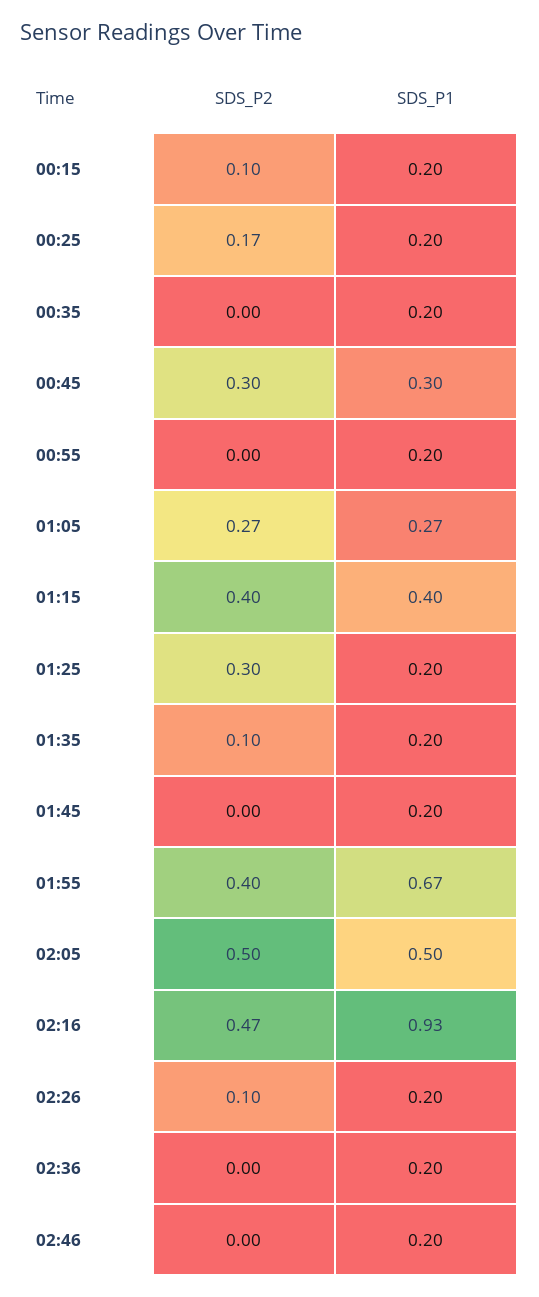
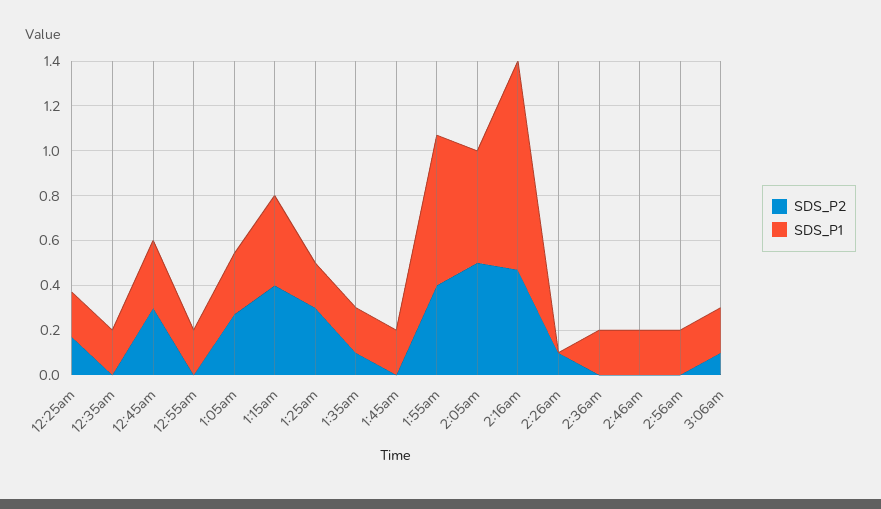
SDS_P2, 00:15: 0.1 -> none
SDS_P1, 00:15: 0.2 -> none
SDS_P1, 02:26: 0.2 -> 0
SDS_P2, 2:56am: none -> 0
SDS_P1, 2:56am: none -> 0.2
SDS_P2, 3:06am: none -> 0.1
SDS_P1, 3:06am: none -> 0.2

